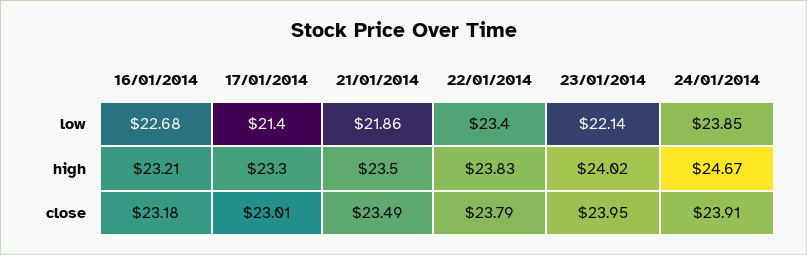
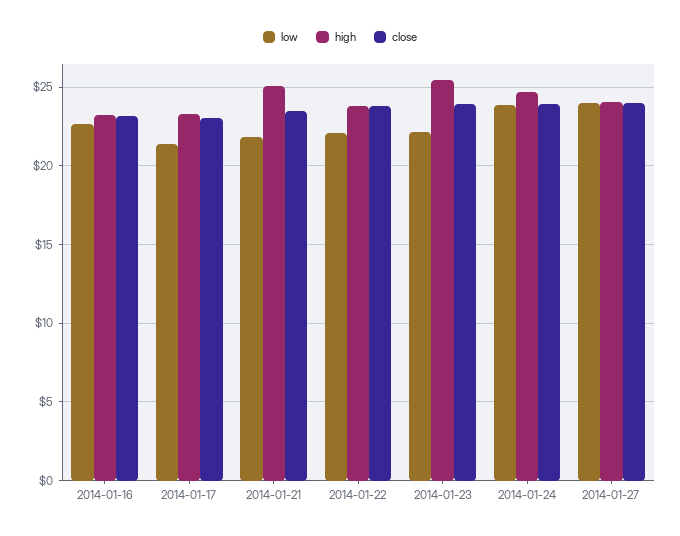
low, 22/01/2014: 23.4 -> 22
high, 21/01/2014: 23.5 -> 25
high, 23/01/2014: 24.02 -> 25.5
low, 2014-01-27: none -> 24
high, 2014-01-27: none -> 24
close, 2014-01-27: none -> 24

